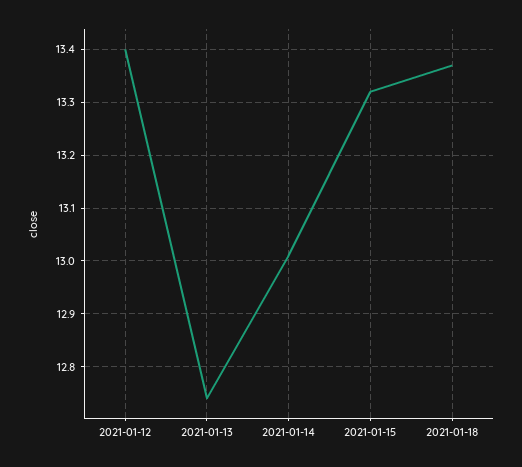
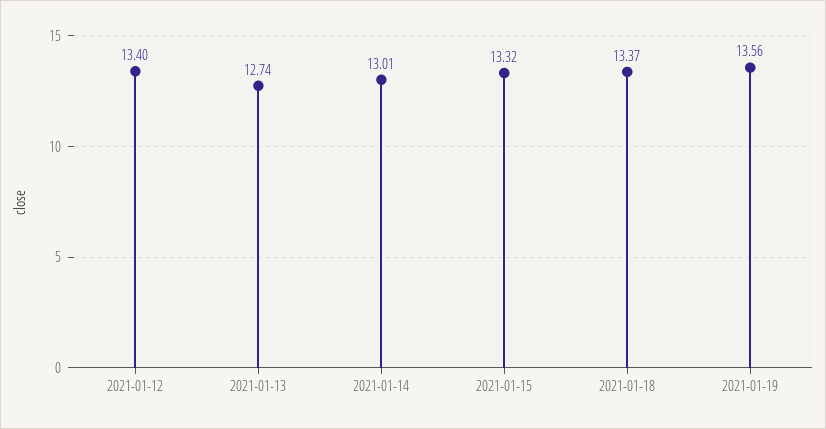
2021-01-19: none -> 13.56

